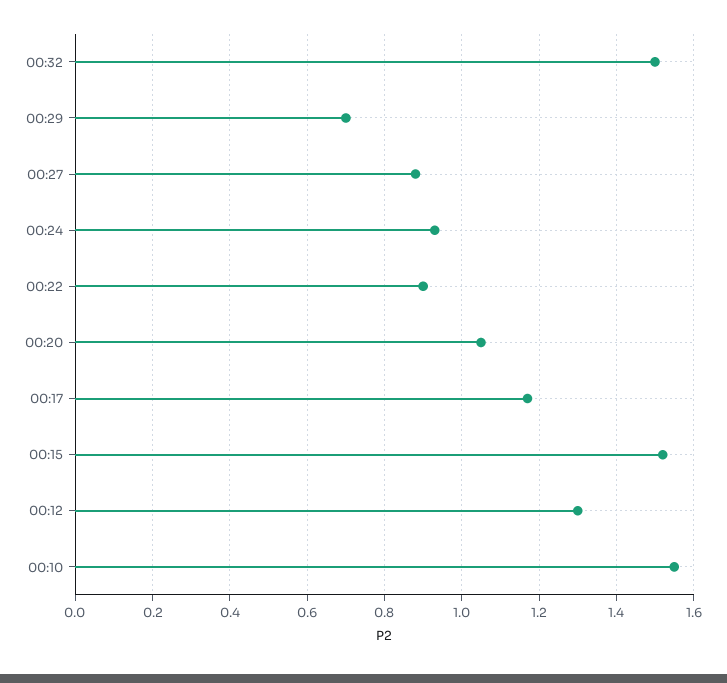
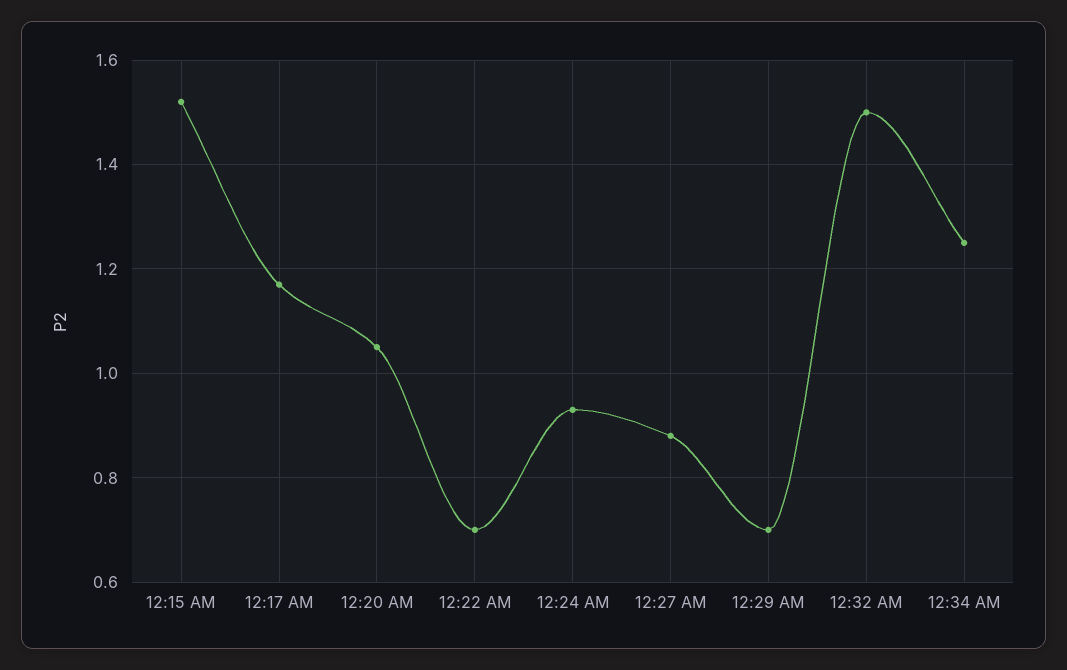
00:22: 0.9 -> 0.7
00:12: 1.3 -> none
00:10: 1.55 -> none
12:34 AM: none -> 1.25

